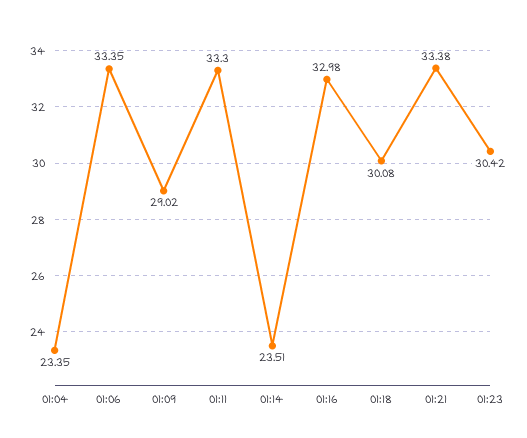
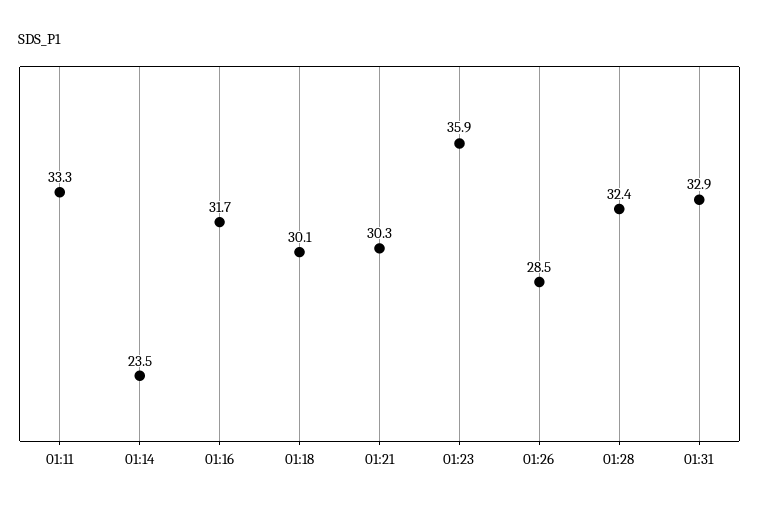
01:04: 23.35 -> none
01:06: 33.35 -> none
01:09: 29.02 -> none
01:16: 32.98 -> 31.7
01:21: 33.38 -> 30.3
01:23: 30.42 -> 35.9
01:26: none -> 28.5
01:28: none -> 32.4
01:31: none -> 32.9

